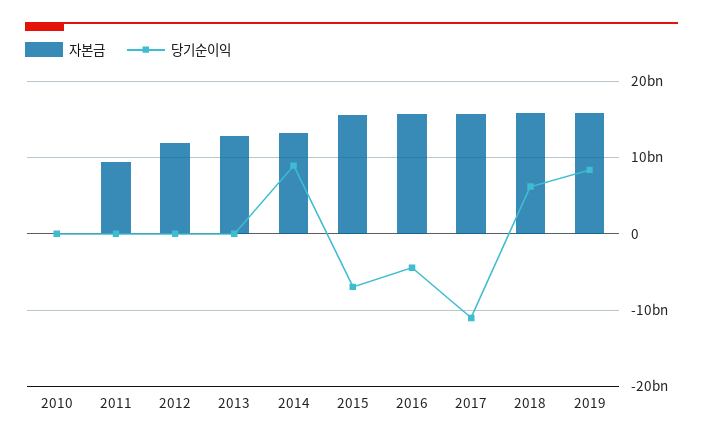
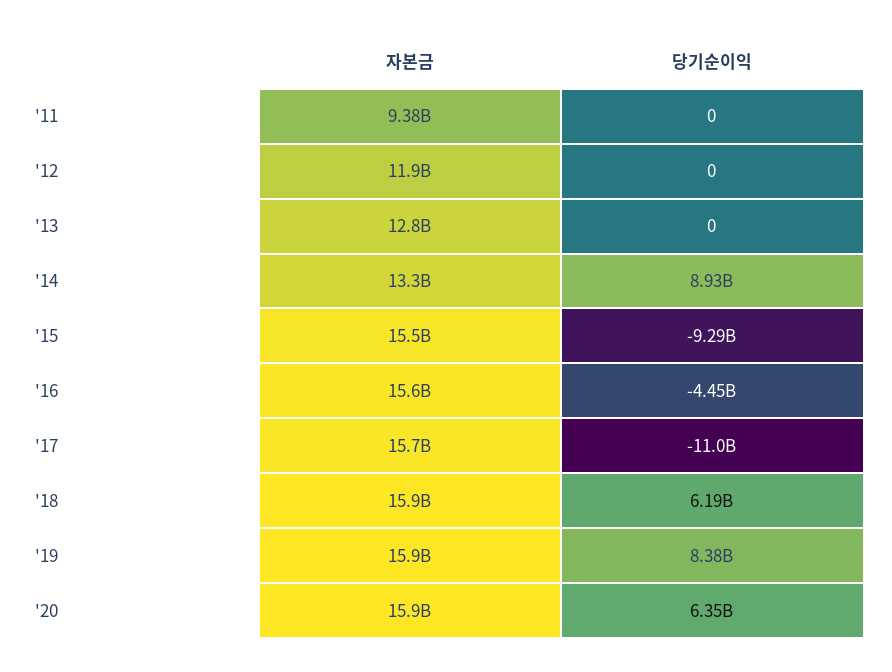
자본금, 2010: 0 -> none
당기순이익, 2010: 0 -> none
당기순이익, 2015: -7000000000 -> -9290000000
자본금, '20: none -> 15900000000
당기순이익, '20: none -> 6350000000

